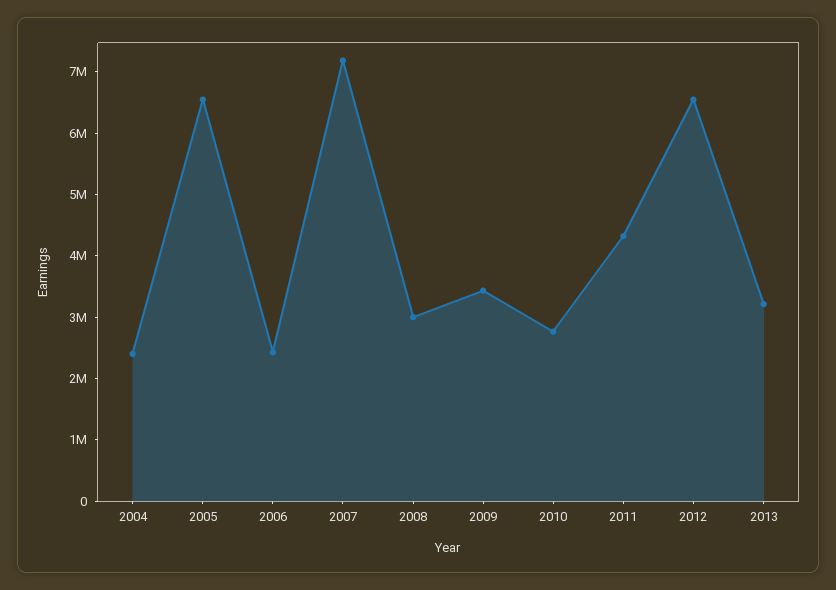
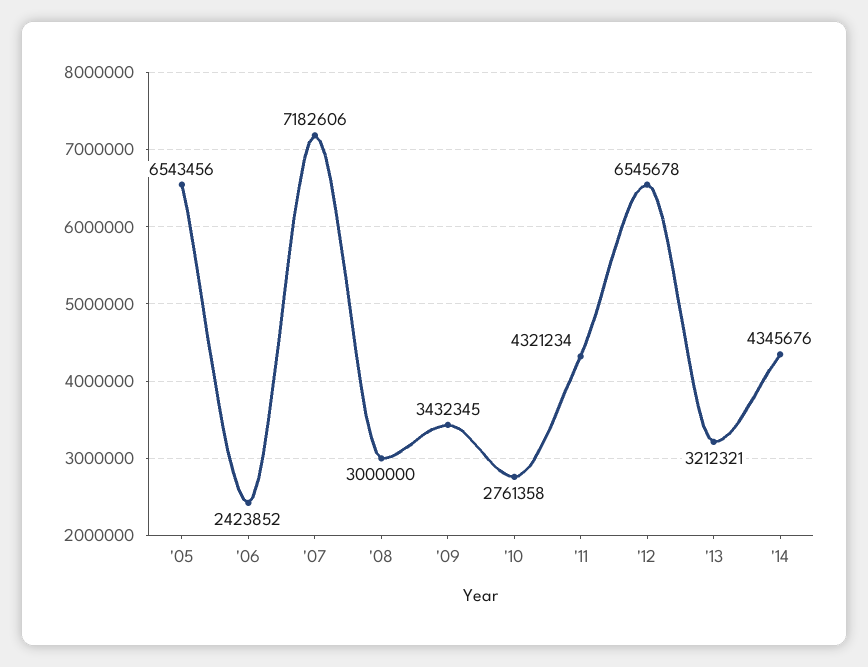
2004: 2400000 -> none
'14: none -> 4345676

